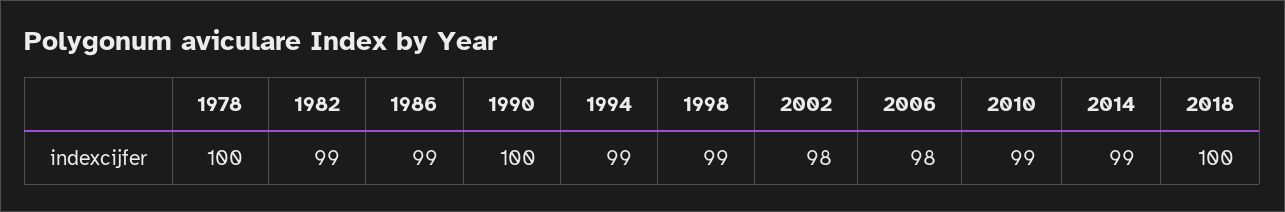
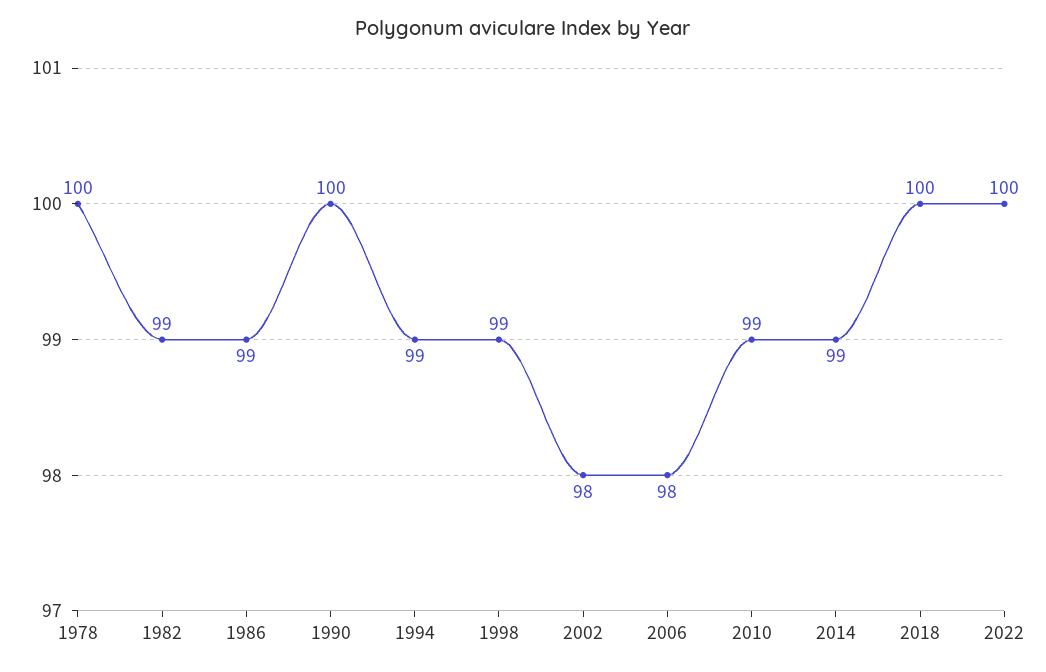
2022: none -> 100

